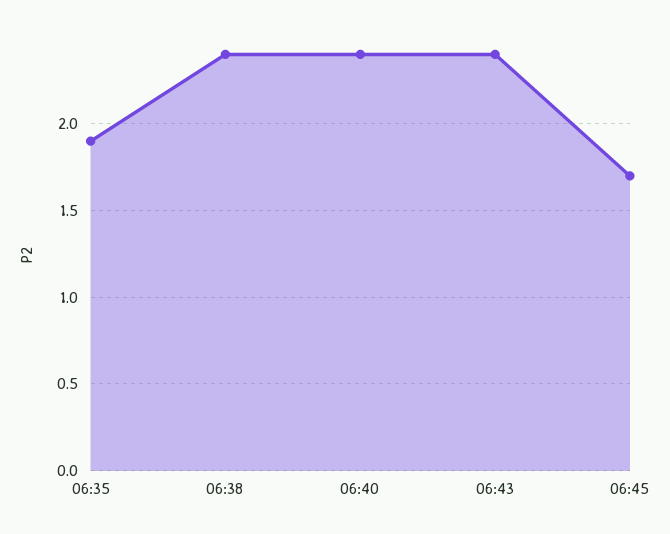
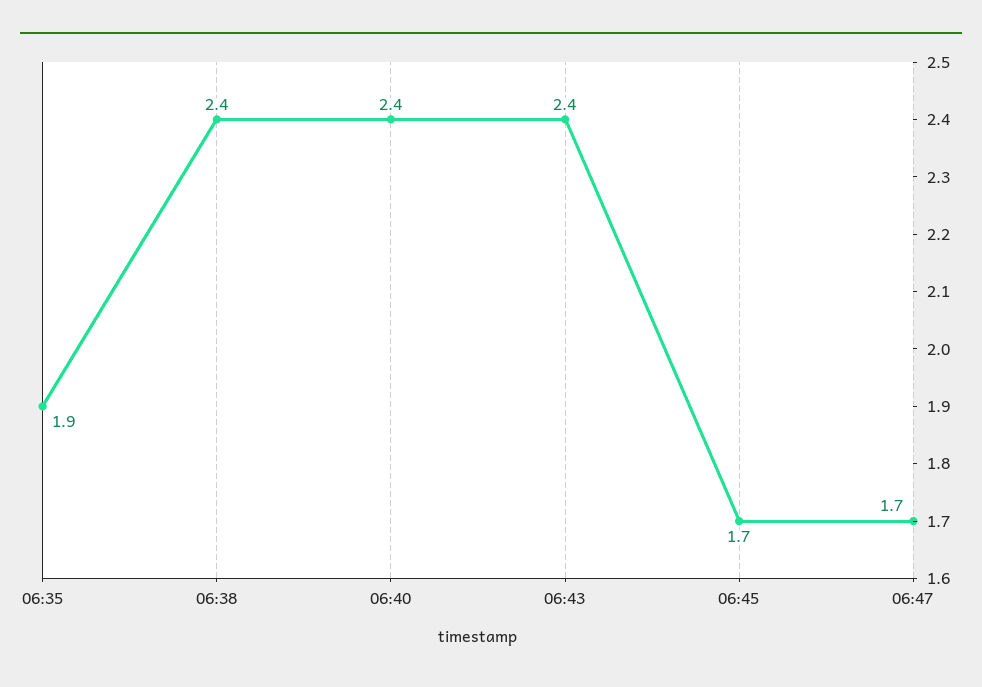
06:47: none -> 1.7

